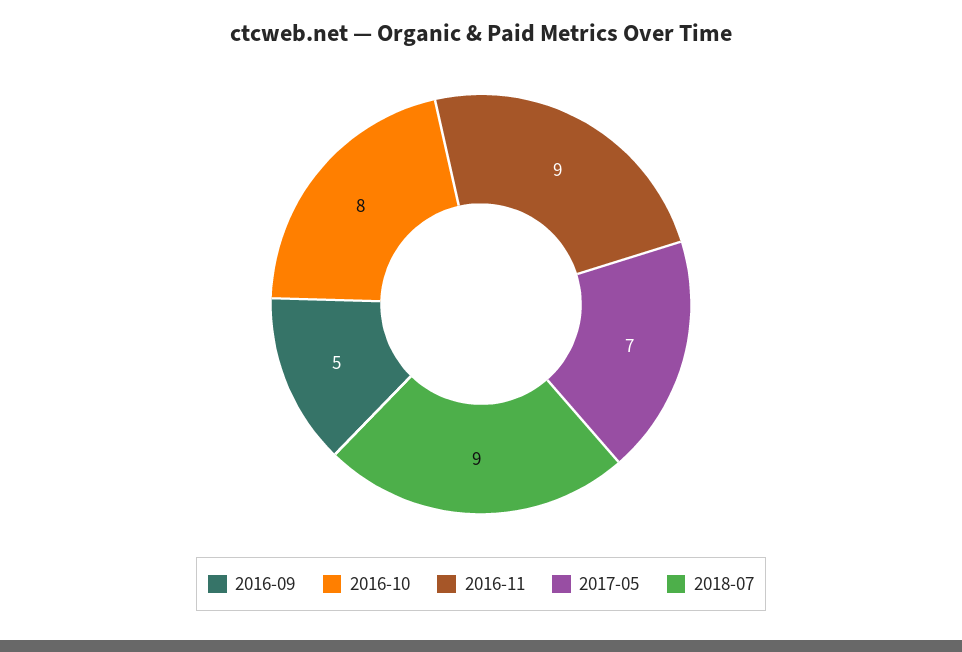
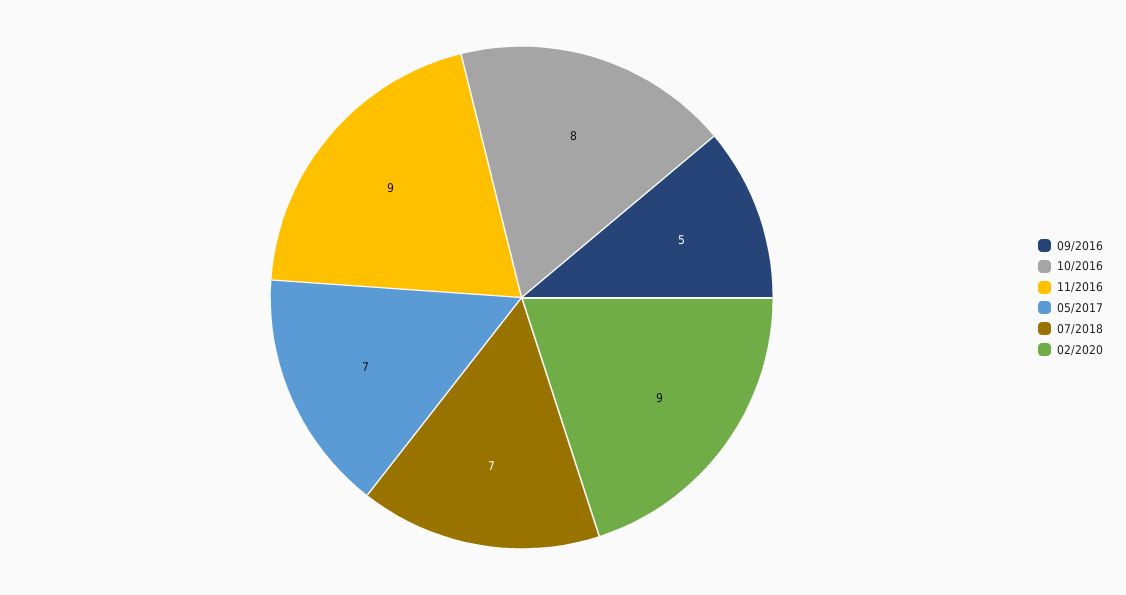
2018-07: 9 -> 7
02/2020: none -> 9

